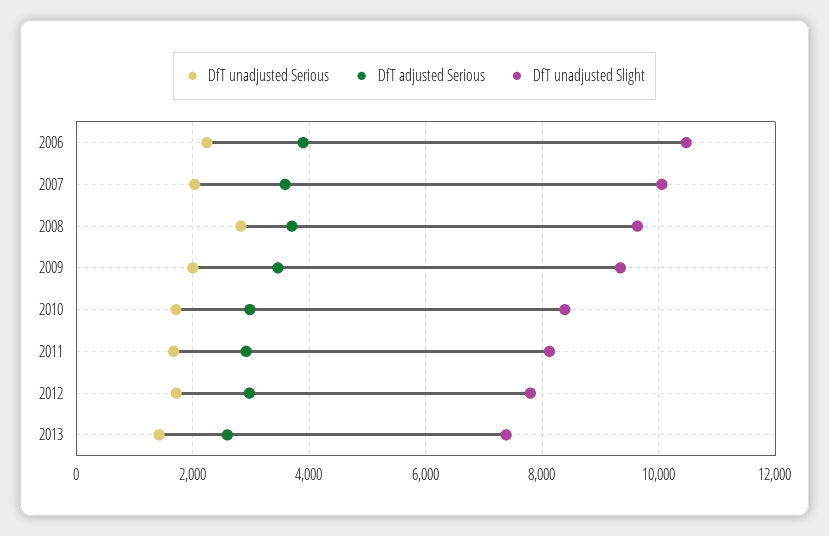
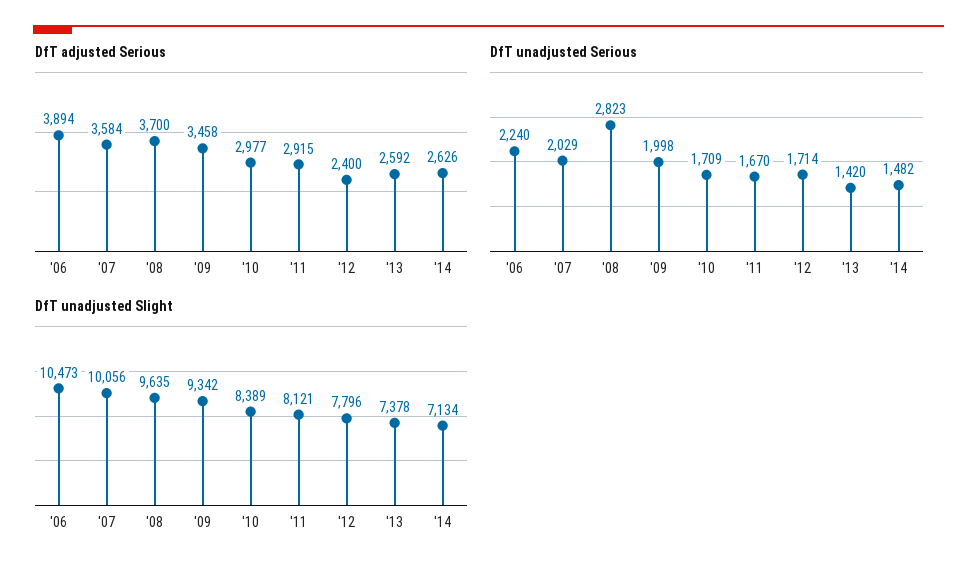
DfT adjusted Serious, 2012: 3000 -> 2400
DfT adjusted Serious, '14: none -> 2626
DfT unadjusted Serious, '14: none -> 1482
DfT unadjusted Slight, '14: none -> 7134

